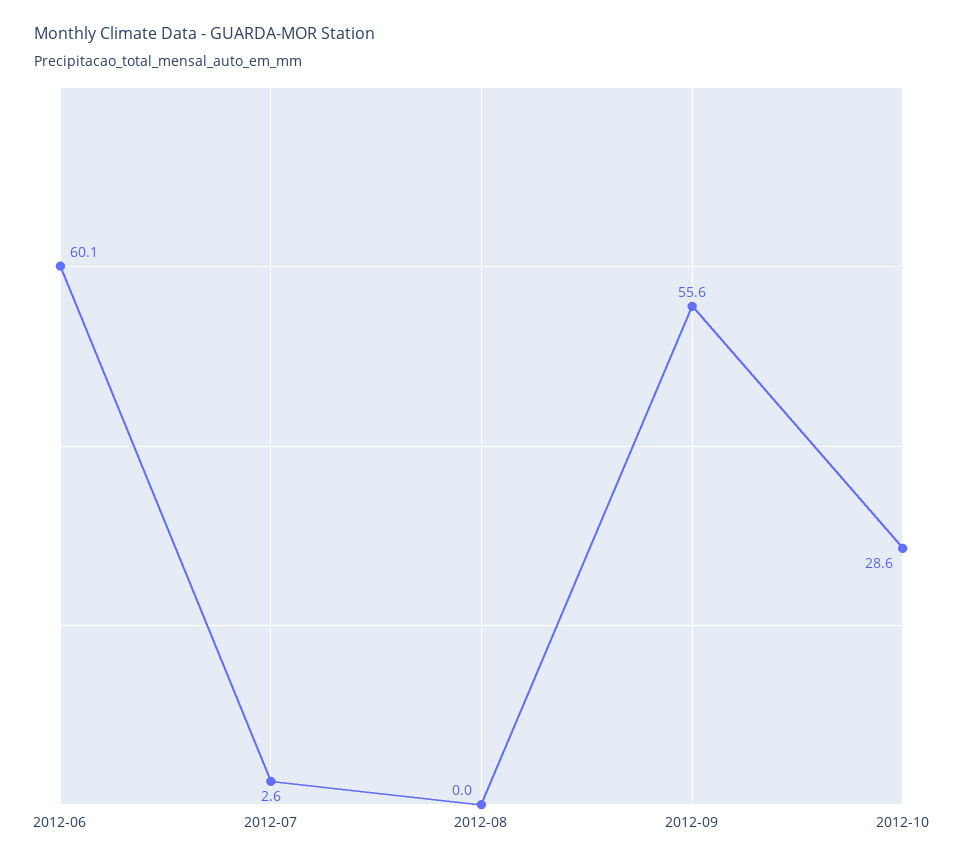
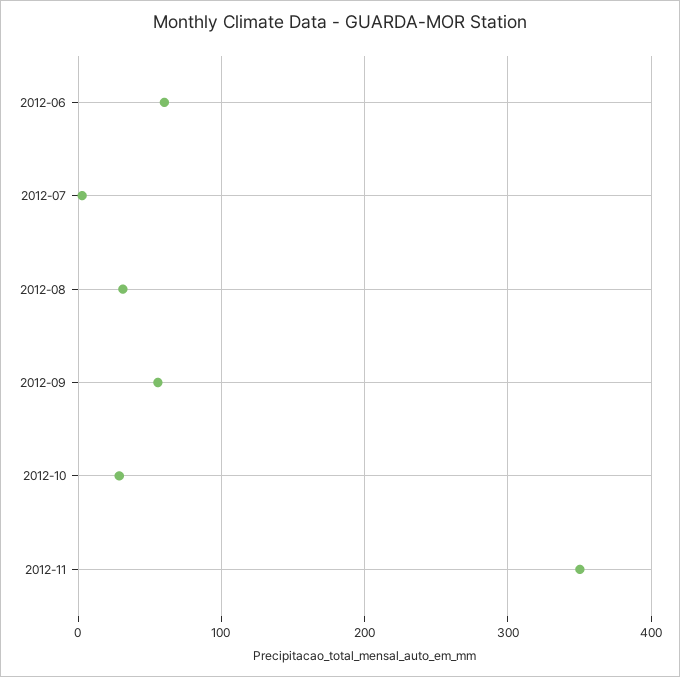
2012-08: 0 -> 30
2012-11: none -> 350

